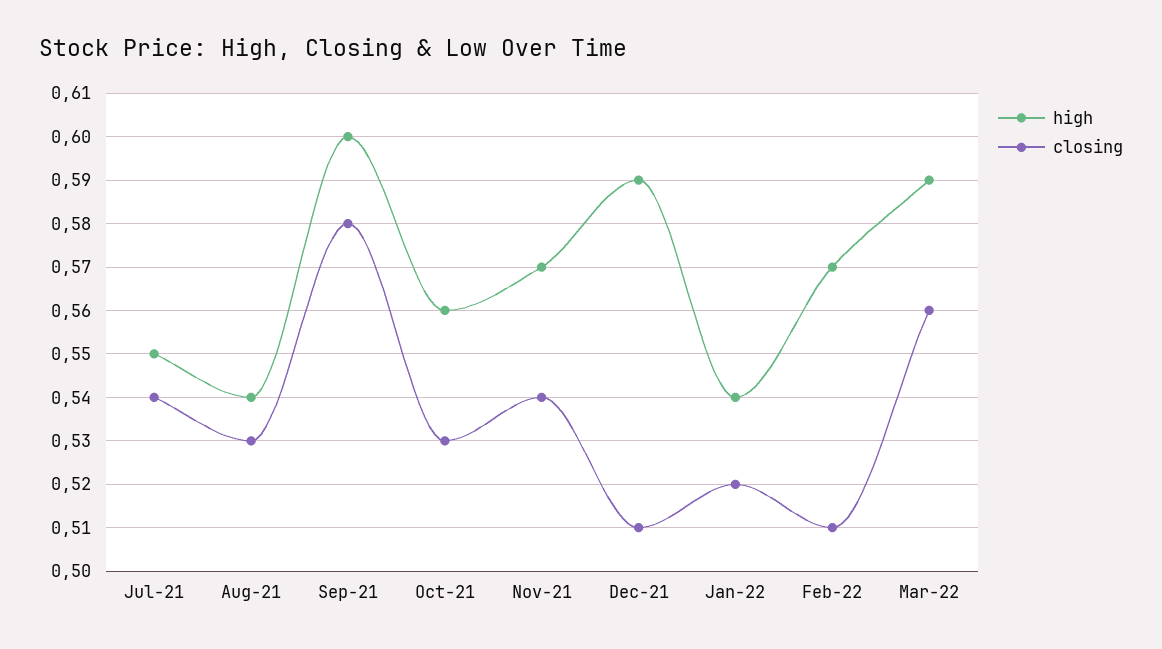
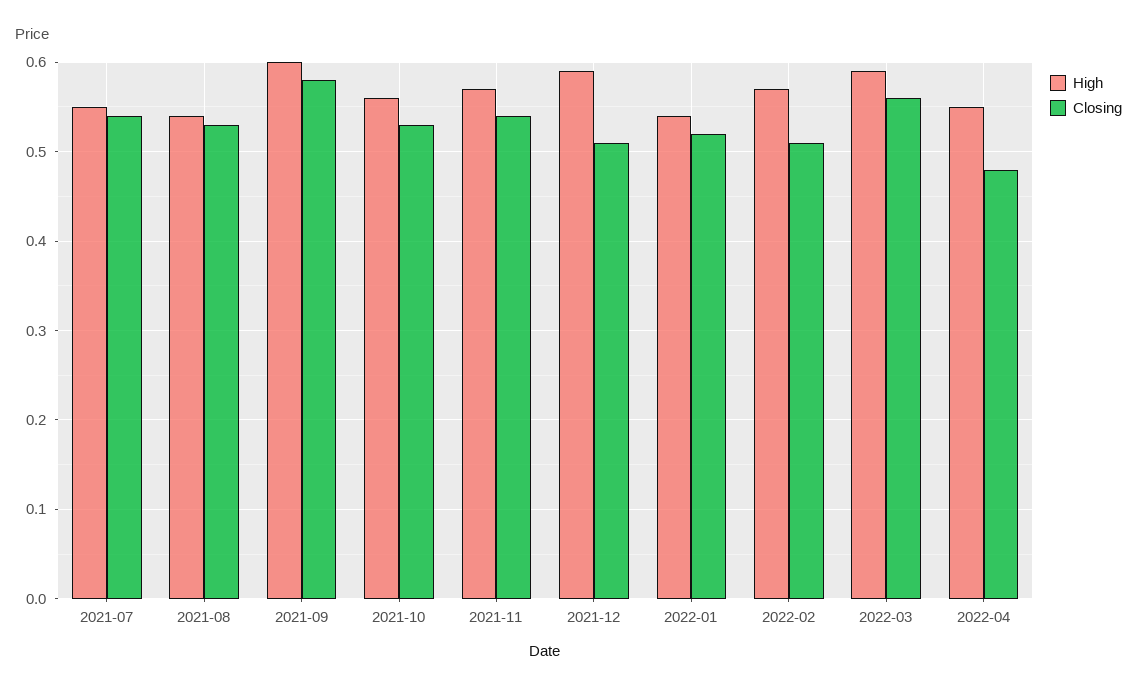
high, 2022-04: none -> 0.55
closing, 2022-04: none -> 0.48

